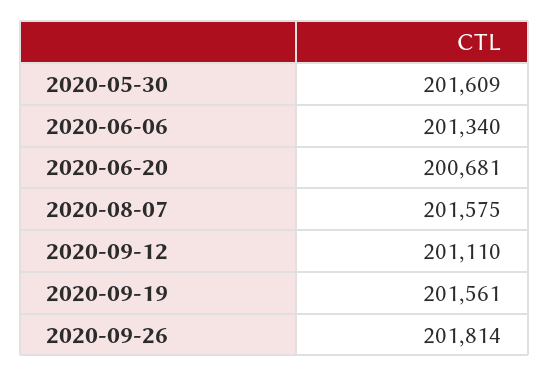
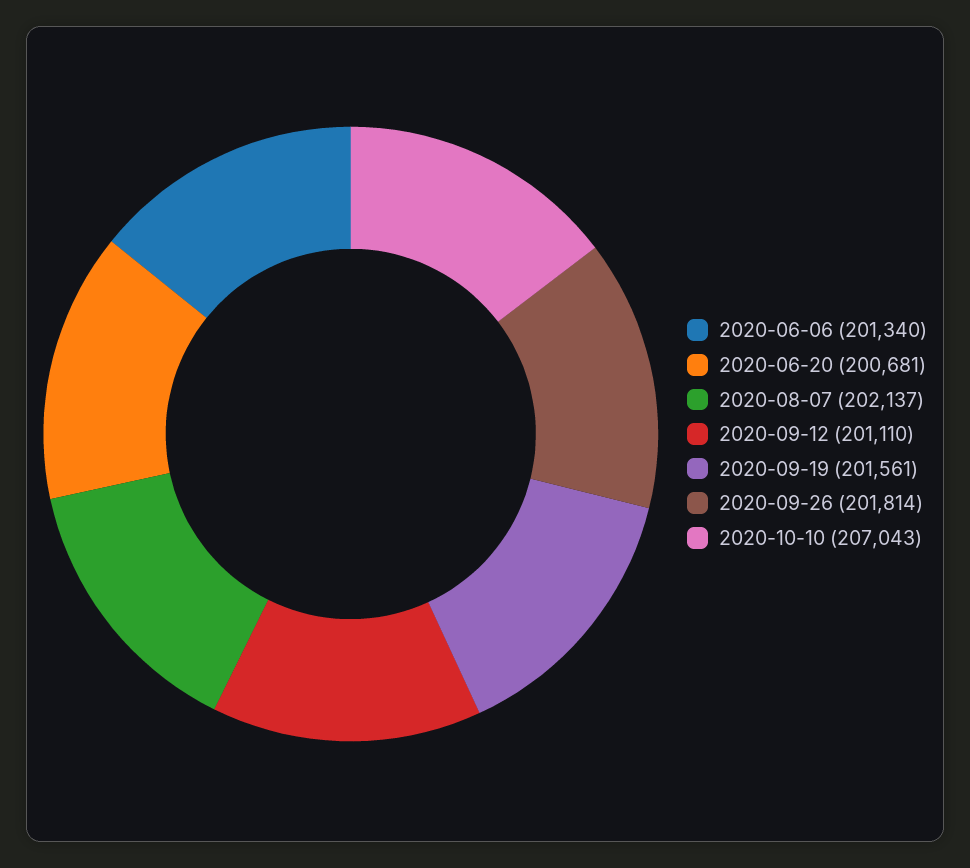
2020-05-30: 201609 -> none
2020-08-07: 201575 -> 202137
2020-10-10: none -> 207043

